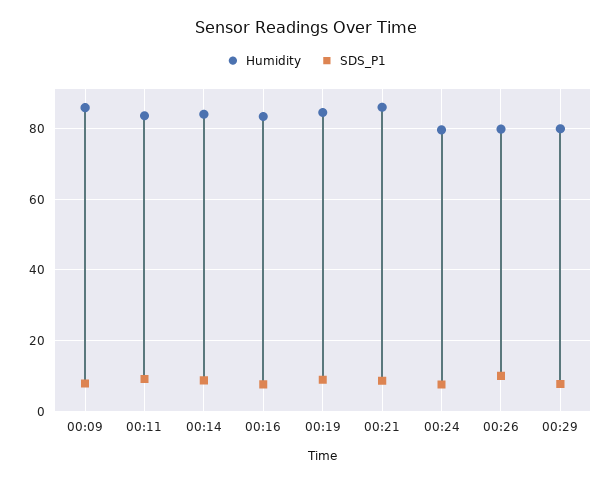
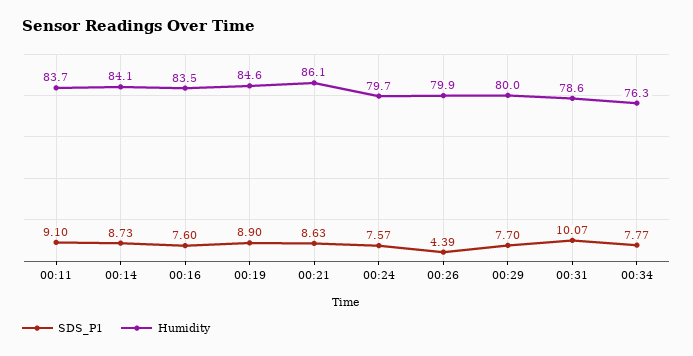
Humidity, 00:09: 86 -> none
SDS_P1, 00:09: 8 -> none
SDS_P1, 00:26: 10 -> 4.39
SDS_P1, 00:31: none -> 10.07
Humidity, 00:31: none -> 78.6
SDS_P1, 00:34: none -> 7.77
Humidity, 00:34: none -> 76.3

